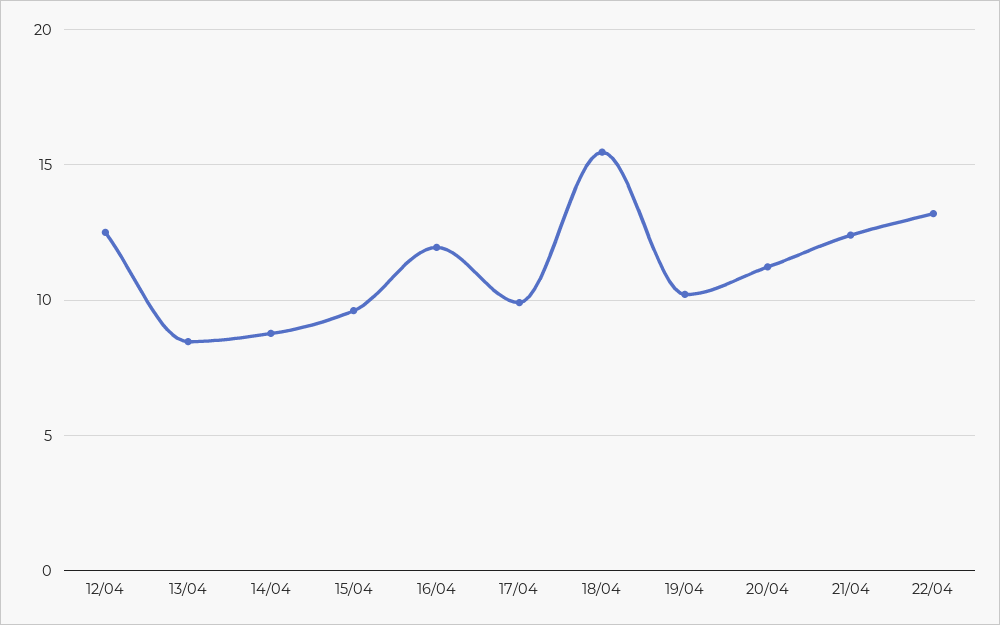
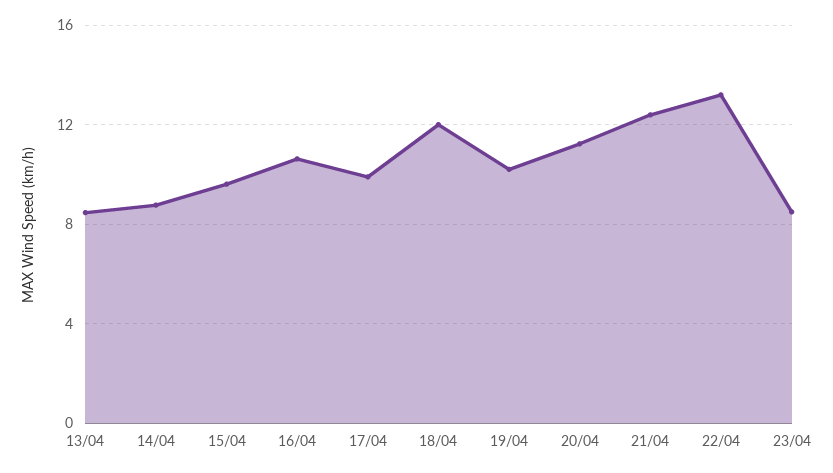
12/04: 12.5 -> none
16/04: 12 -> 10.5
18/04: 15.5 -> 12
23/04: none -> 8.5

